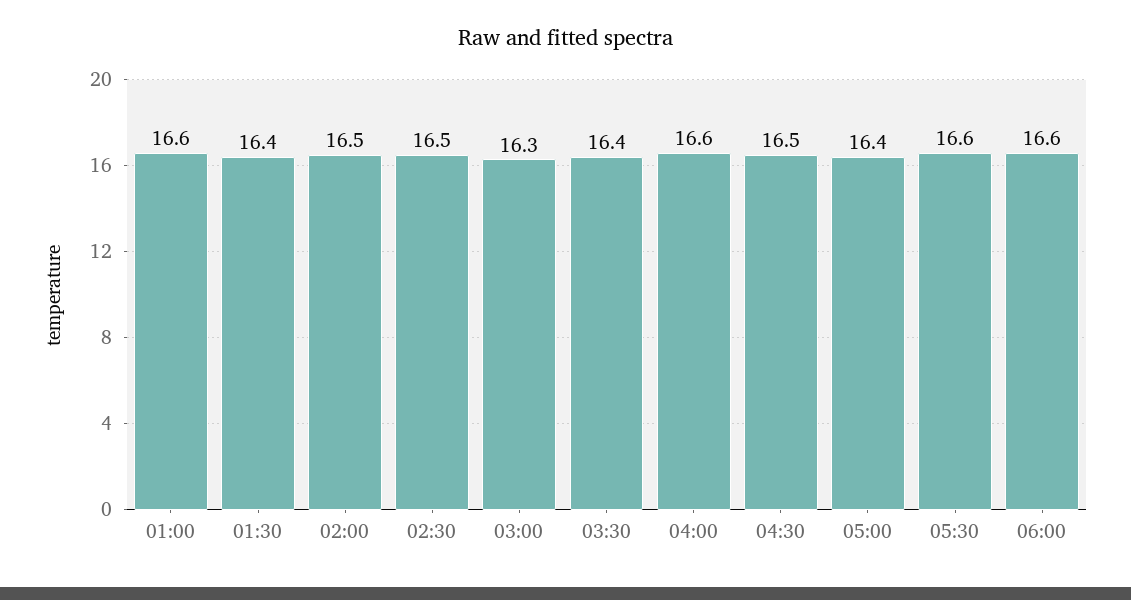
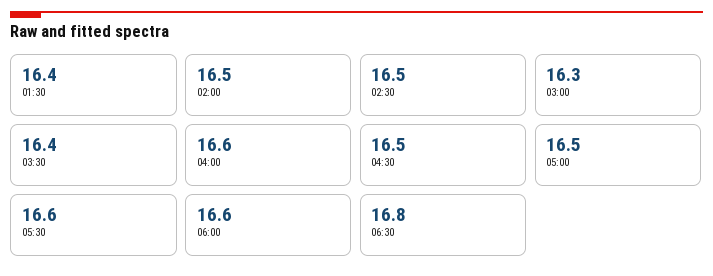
01:00: 16.6 -> none
05:00: 16.4 -> 16.5
06:30: none -> 16.8

